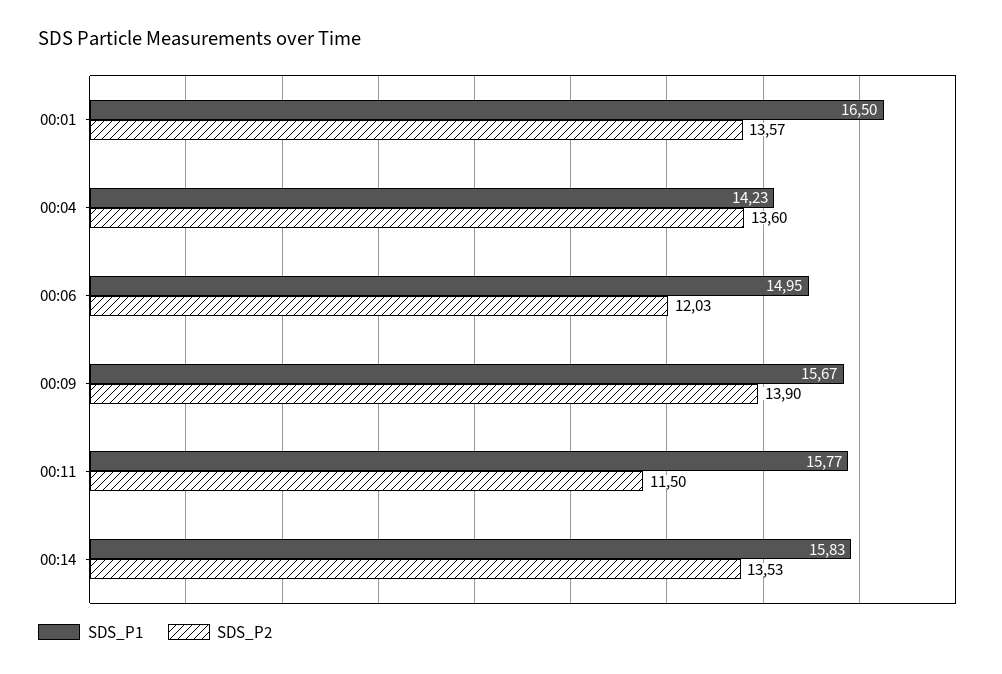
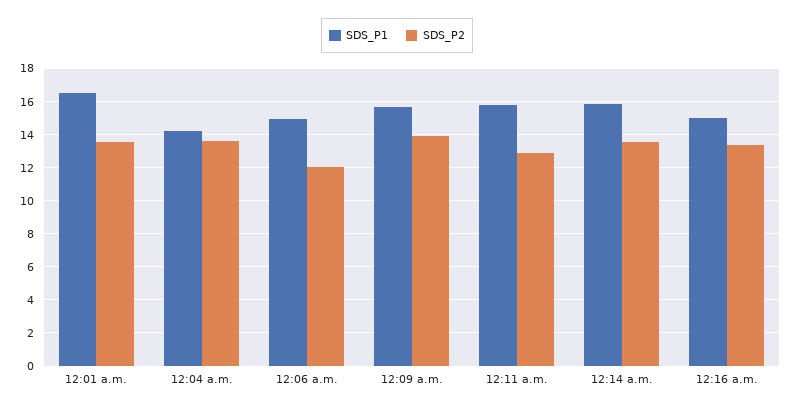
SDS_P2, 00:11: 11.5 -> 13
SDS_P1, 12:16 a.m.: none -> 15
SDS_P2, 12:16 a.m.: none -> 13.5

